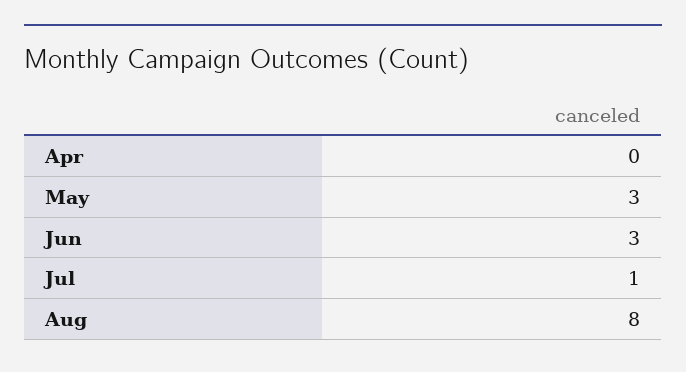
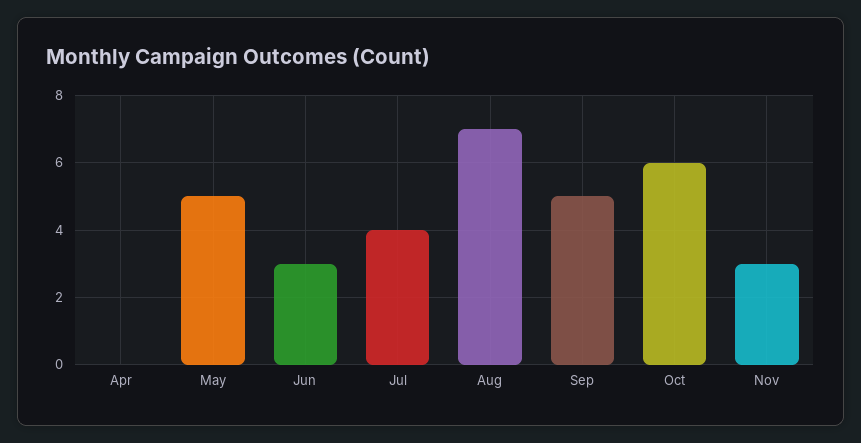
May: 3 -> 5
Jul: 1 -> 4
Aug: 8 -> 7
Sep: none -> 5
Oct: none -> 6
Nov: none -> 3

